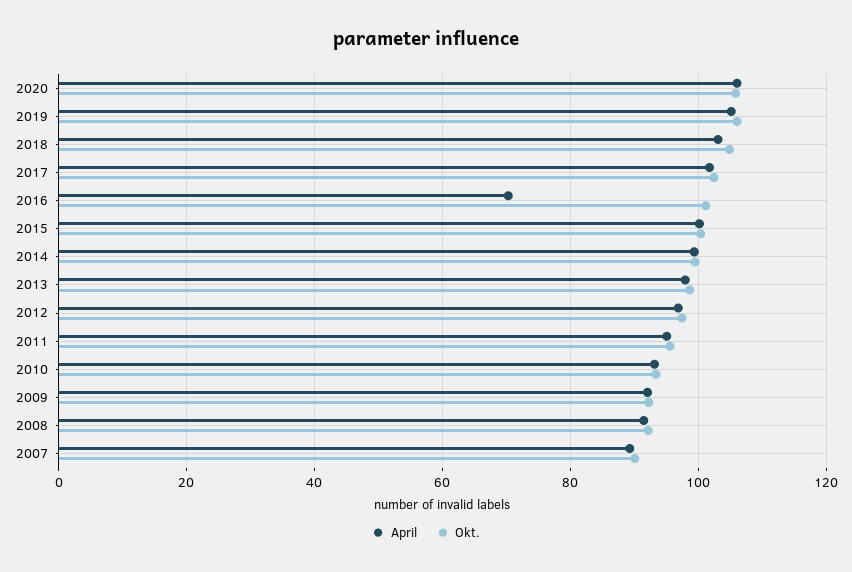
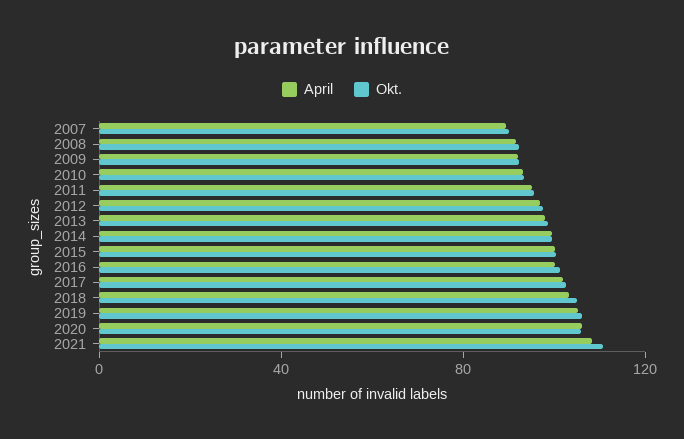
April, 2016: 70 -> 100
April, 2021: none -> 110
Okt., 2021: none -> 110

